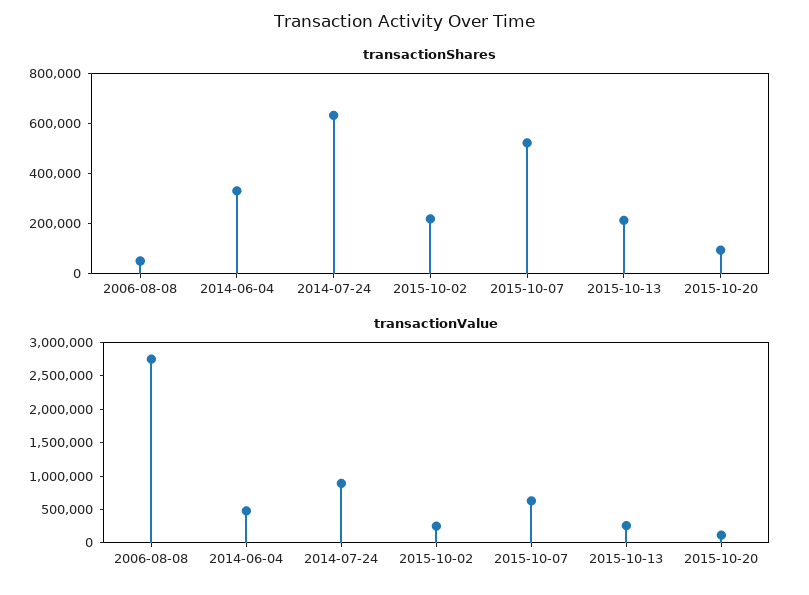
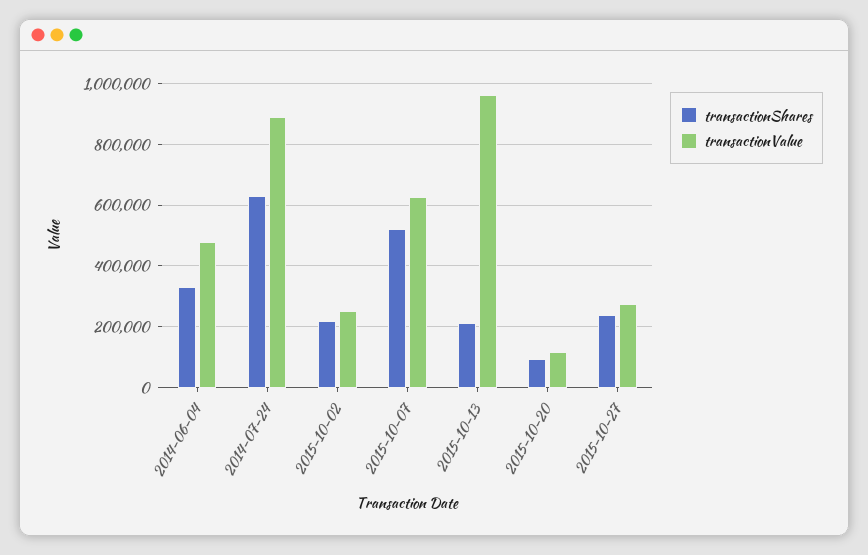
transactionShares, 2006-08-08: 50000 -> none
transactionValue, 2006-08-08: 2750000 -> none
transactionValue, 2015-10-13: 250000 -> 960000
transactionShares, 2015-10-27: none -> 240000
transactionValue, 2015-10-27: none -> 280000

